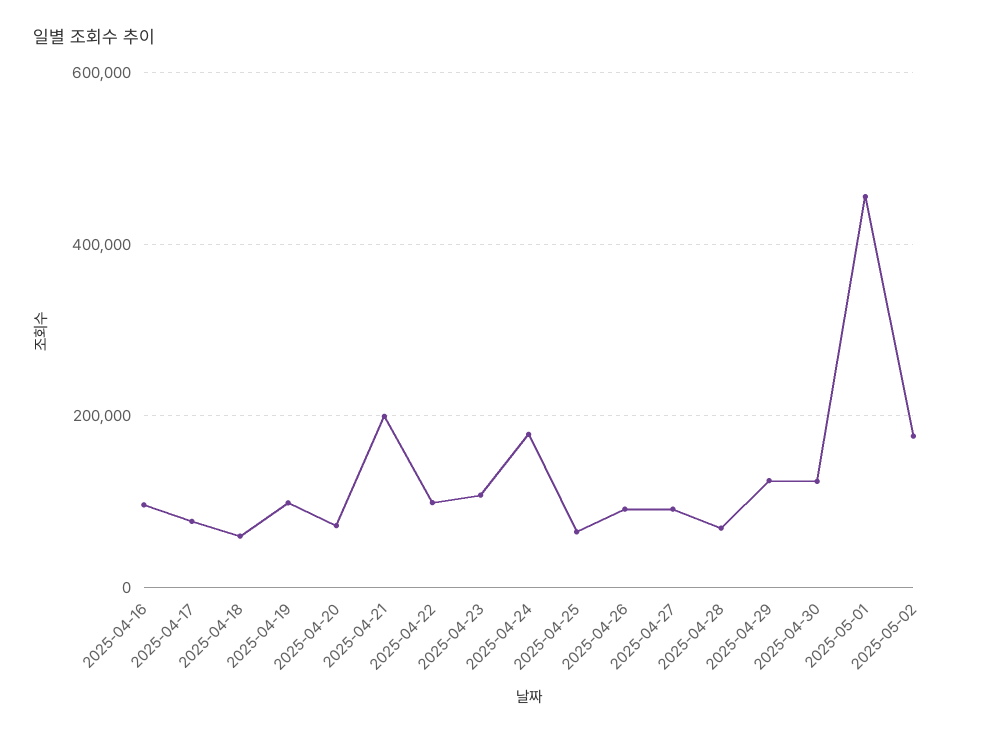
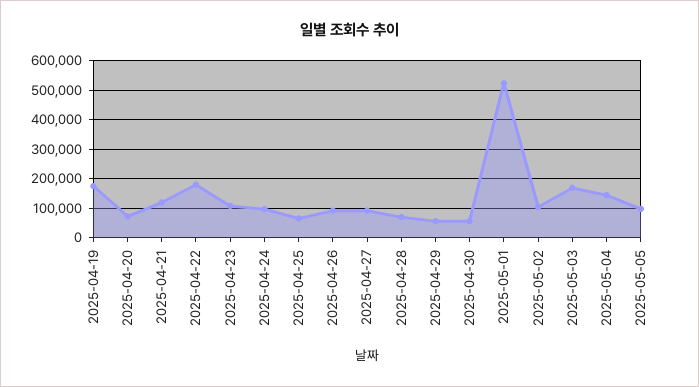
2025-04-16: 100000 -> none
2025-04-17: 80000 -> none
2025-04-18: 60000 -> none
2025-04-19: 100000 -> 175000
2025-04-21: 200000 -> 125000
2025-04-22: 100000 -> 175000
2025-04-24: 180000 -> 100000
2025-04-29: 120000 -> 50000
2025-04-30: 120000 -> 50000
2025-05-01: 460000 -> 525000
2025-05-02: 180000 -> 100000
2025-05-03: none -> 175000
2025-05-04: none -> 150000
2025-05-05: none -> 100000

